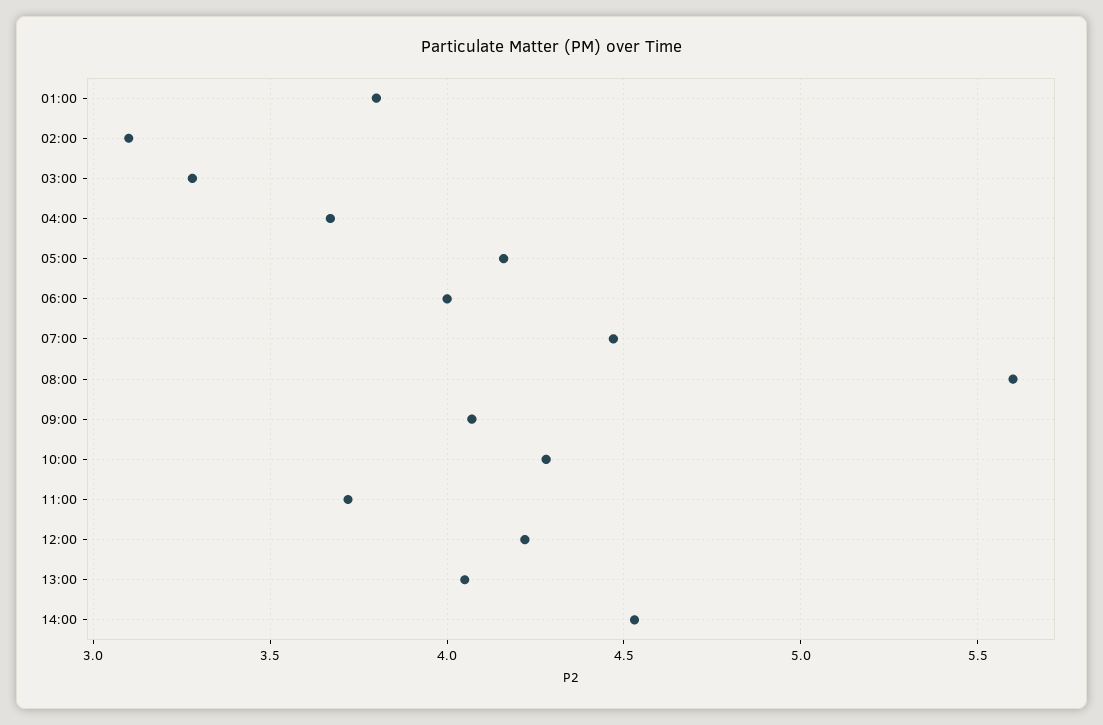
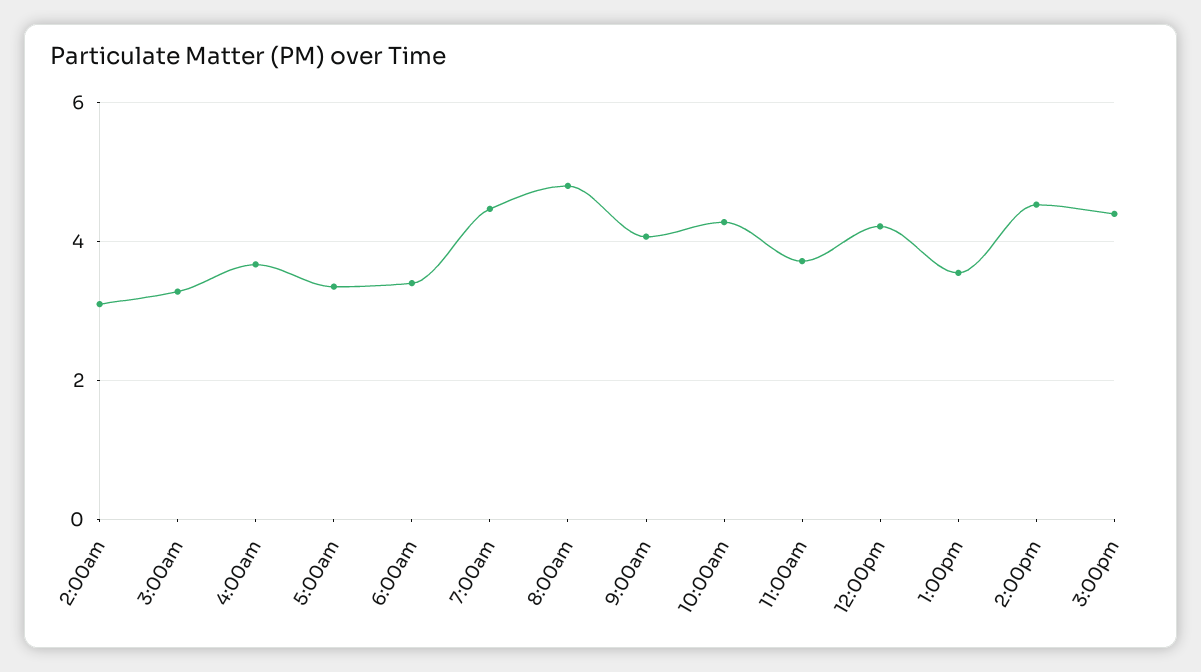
01:00: 3.8 -> none
05:00: 4.15 -> 3.4
06:00: 4 -> 3.4
08:00: 5.6 -> 4.8
13:00: 4.05 -> 3.6
3:00pm: none -> 4.4

